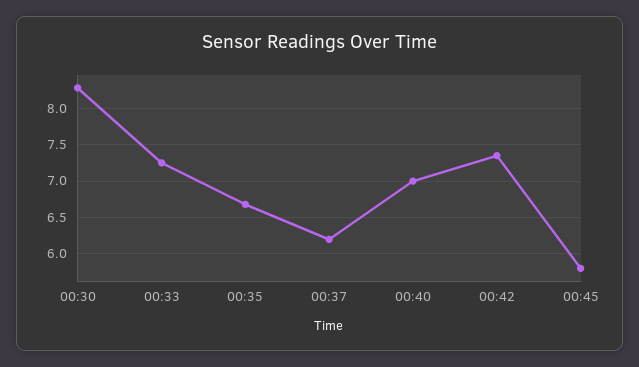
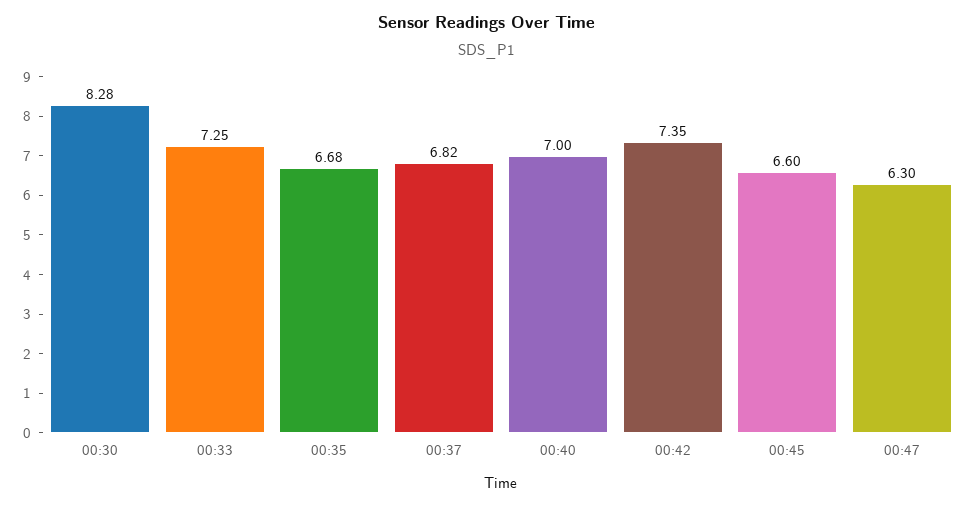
00:37: 6.2 -> 6.82
00:45: 5.8 -> 6.6
00:47: none -> 6.3

